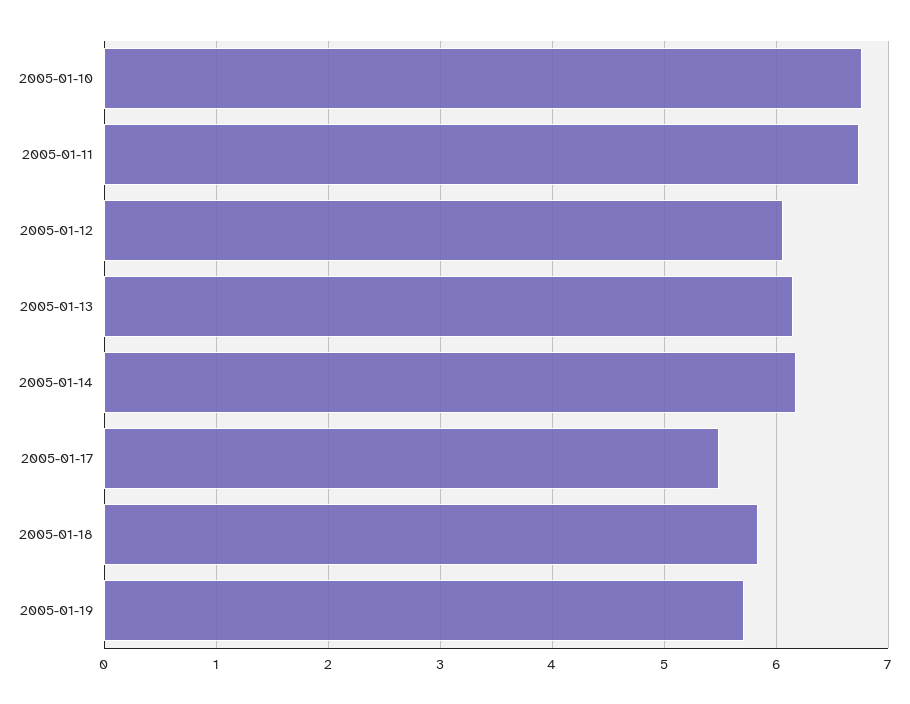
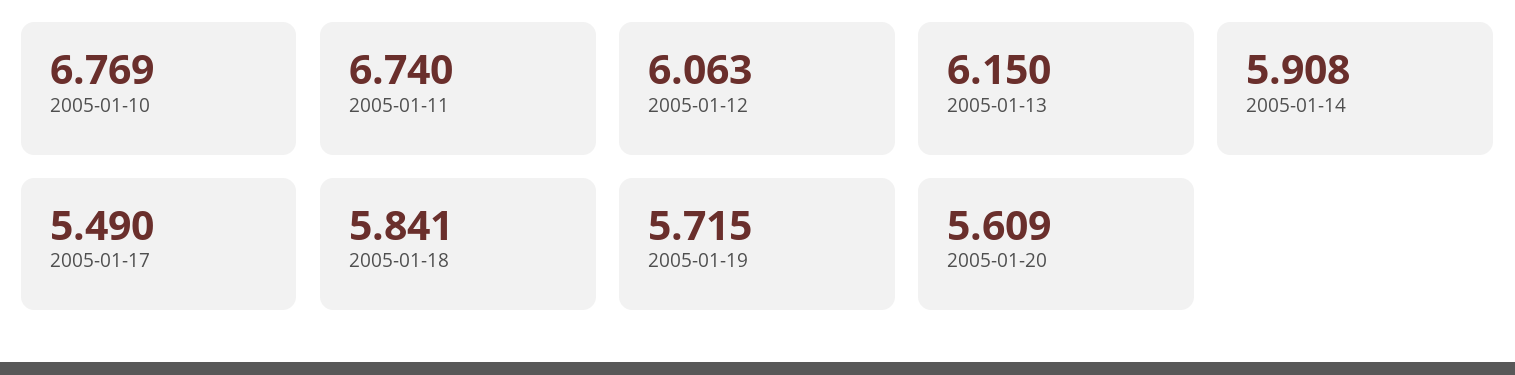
2005-01-14: 6.2 -> 5.908
2005-01-20: none -> 5.609

